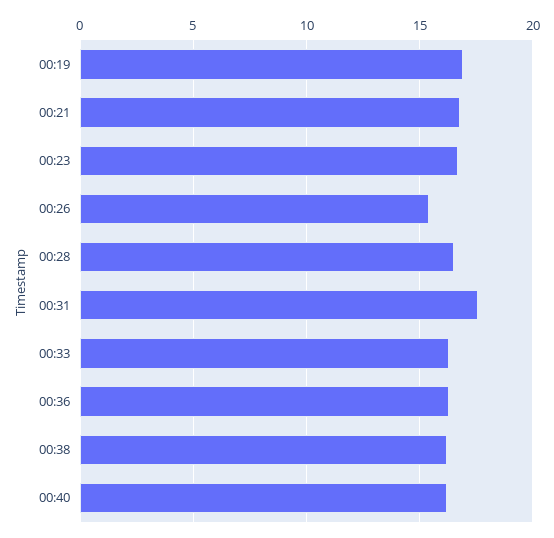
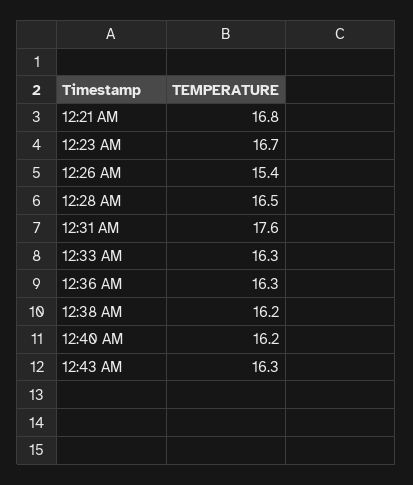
00:19: 17 -> none
12:43 AM: none -> 16.3

